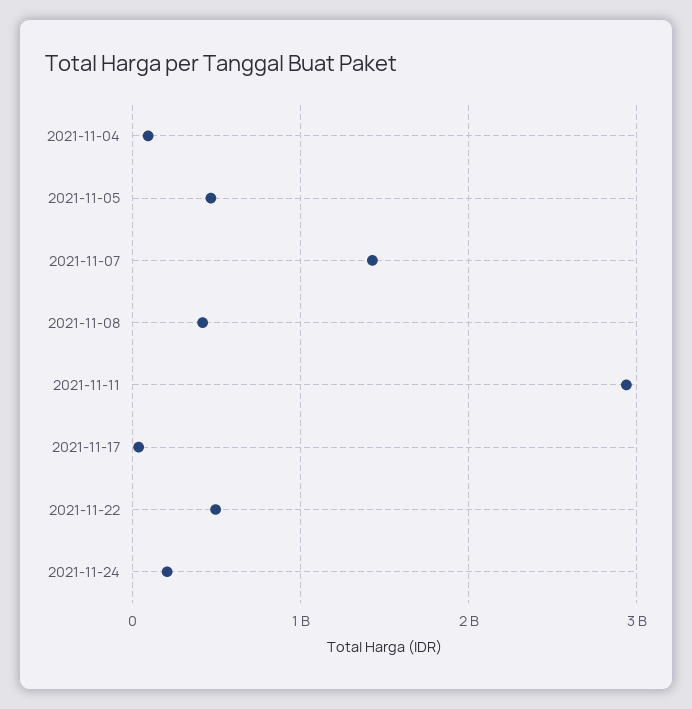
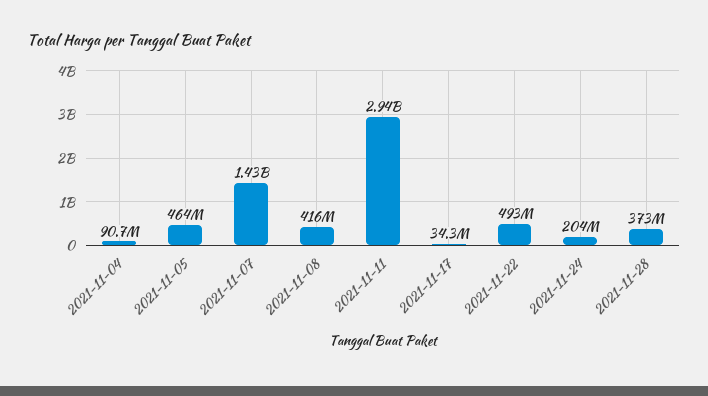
2021-11-28: none -> 373000000

